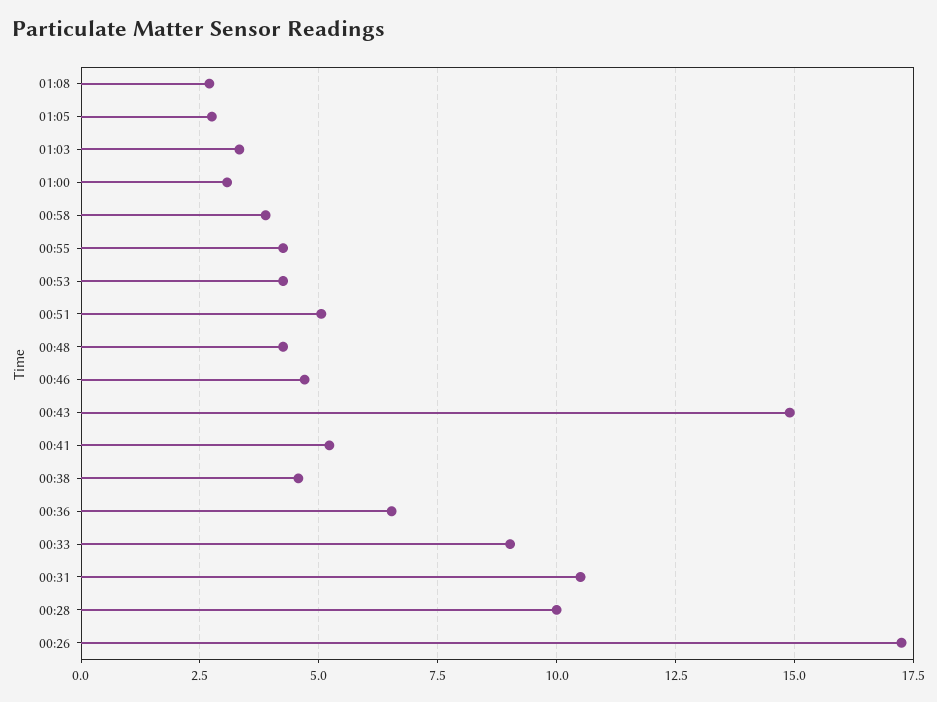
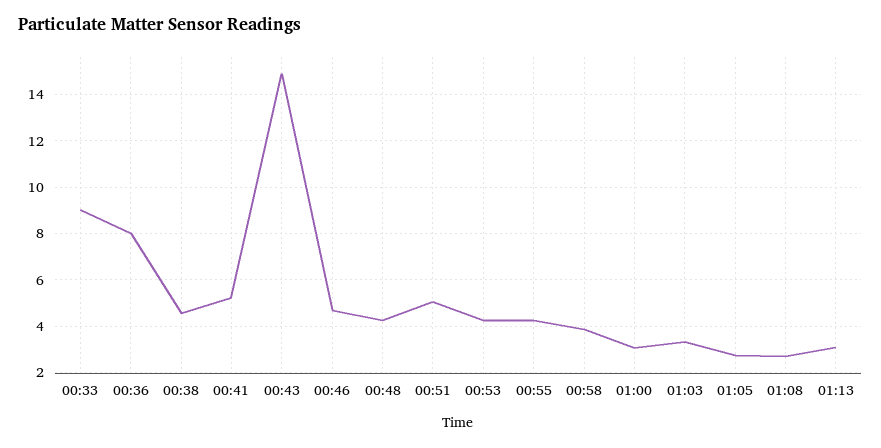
00:36: 6.5 -> 8
00:31: 10.5 -> none
00:28: 10 -> none
00:26: 17.25 -> none
01:13: none -> 3

